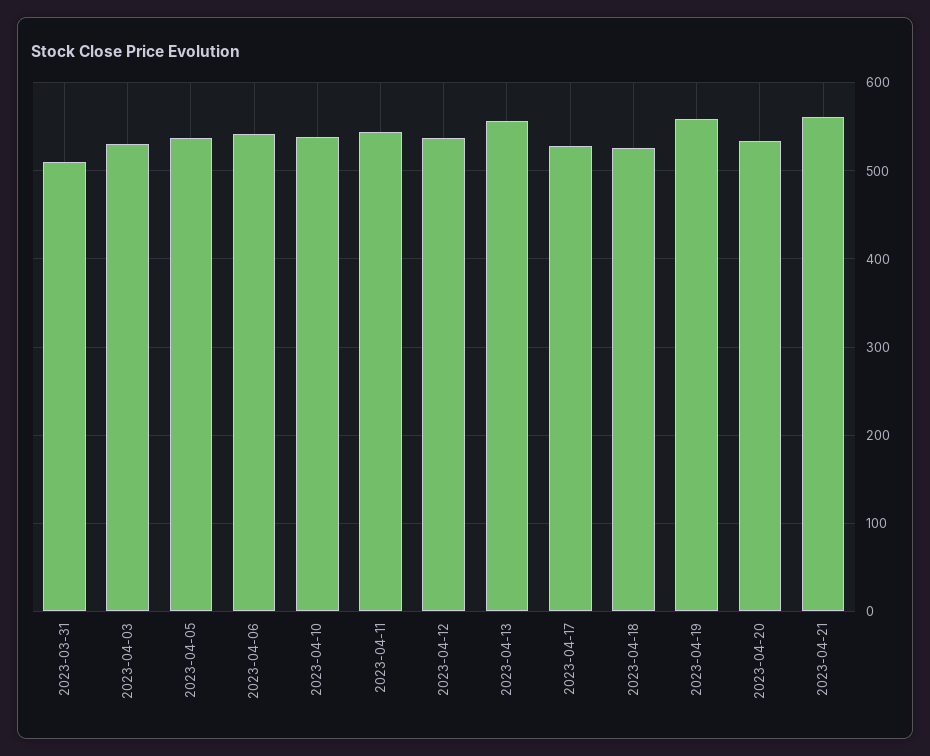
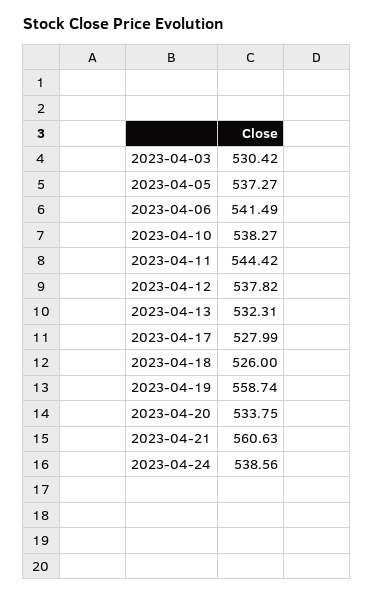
2023-03-31: 510 -> none
2023-04-13: 560 -> 532.31
2023-04-24: none -> 538.56

